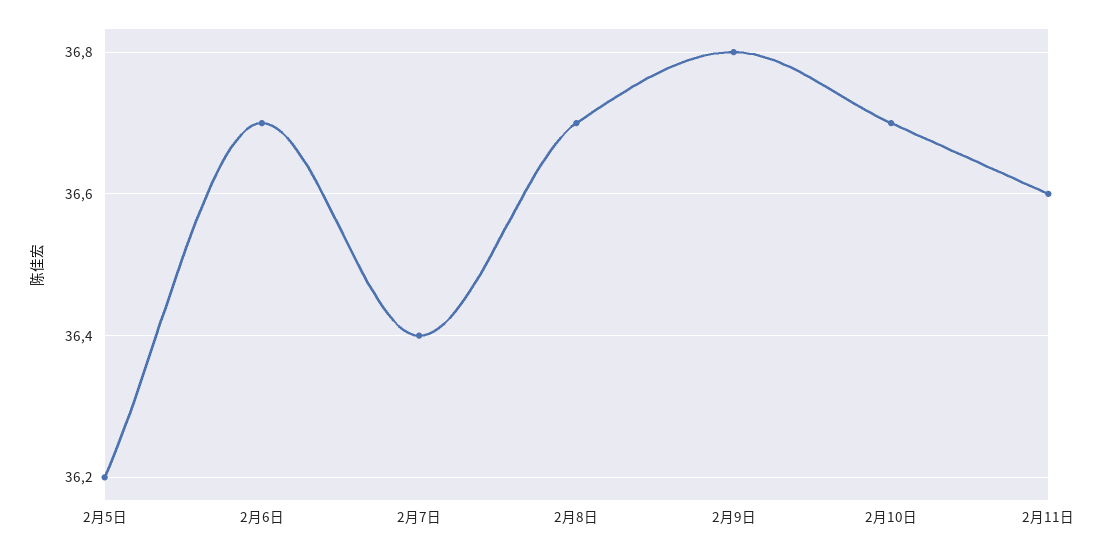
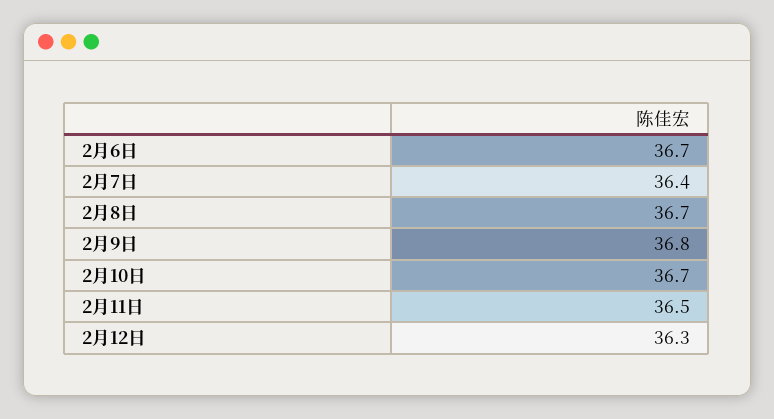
2月5日: 36.2 -> none
2月11日: 36.6 -> 36.5
2月12日: none -> 36.3

